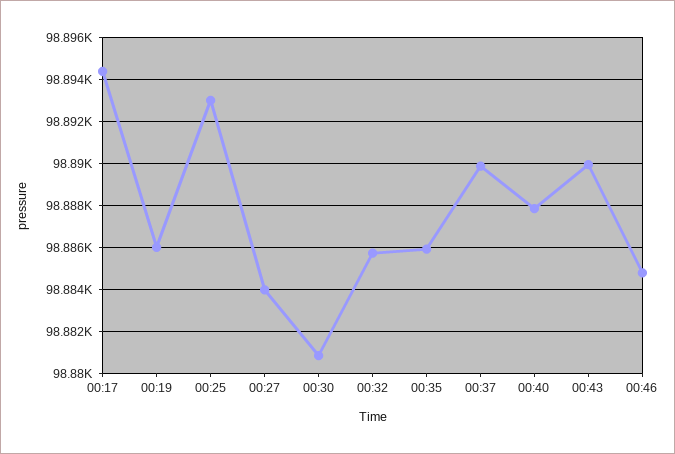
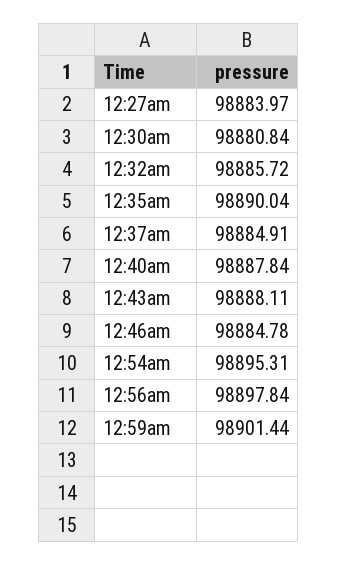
00:17: 98894.5 -> none
00:19: 98886 -> none
00:25: 98893 -> none
00:35: 98886 -> 98890.04
00:37: 98890 -> 98884.91
00:43: 98890 -> 98888.11
12:54am: none -> 98895.31
12:56am: none -> 98897.84
12:59am: none -> 98901.44

